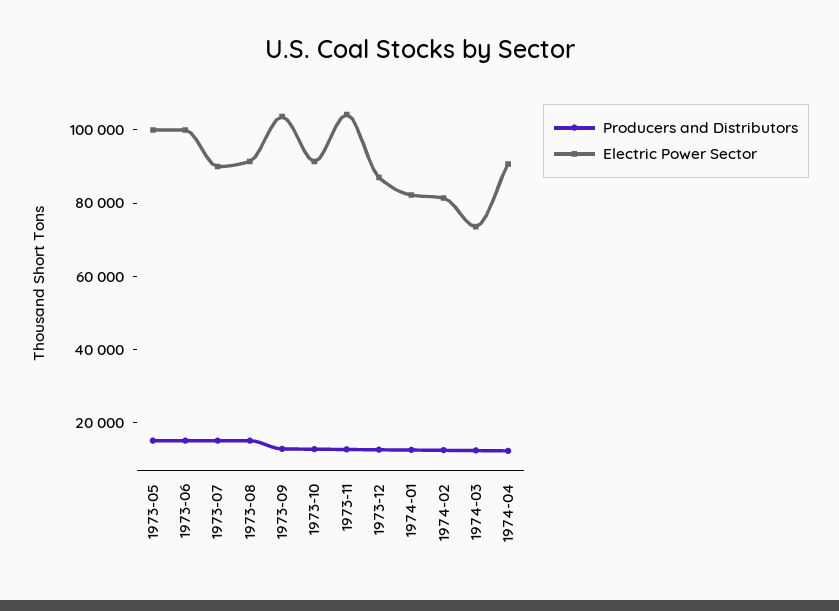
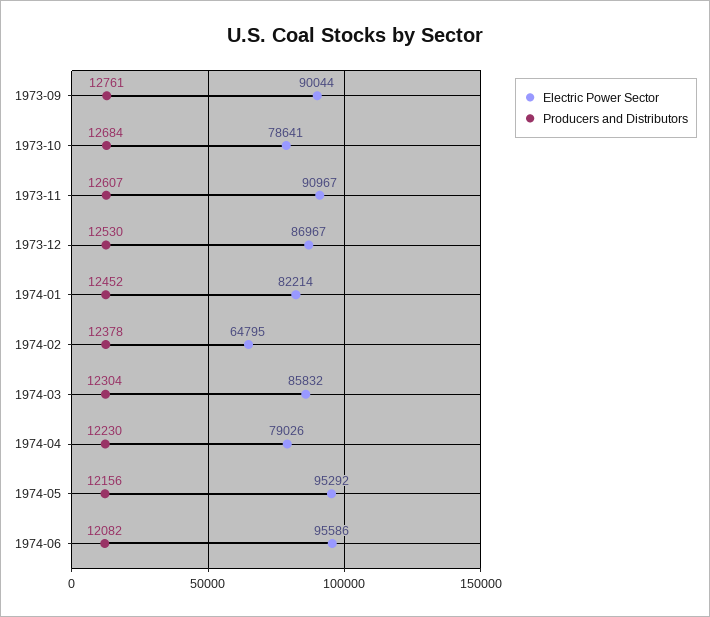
Producers and Distributors, 1973-05: 15000 -> none
Electric Power Sector, 1973-05: 100000 -> none
Producers and Distributors, 1973-06: 15000 -> none
Electric Power Sector, 1973-06: 100000 -> none
Producers and Distributors, 1973-07: 15000 -> none
Electric Power Sector, 1973-07: 90000 -> none
Producers and Distributors, 1973-08: 15000 -> none
Electric Power Sector, 1973-08: 90000 -> none
Electric Power Sector, 1973-09: 105000 -> 90044
Electric Power Sector, 1973-10: 90000 -> 78641
Electric Power Sector, 1973-11: 105000 -> 90967
Electric Power Sector, 1974-02: 80000 -> 64795
Electric Power Sector, 1974-03: 75000 -> 85832
Electric Power Sector, 1974-04: 90000 -> 79026
Electric Power Sector, 1974-05: none -> 95292
Producers and Distributors, 1974-05: none -> 12156
Electric Power Sector, 1974-06: none -> 95586
Producers and Distributors, 1974-06: none -> 12082

